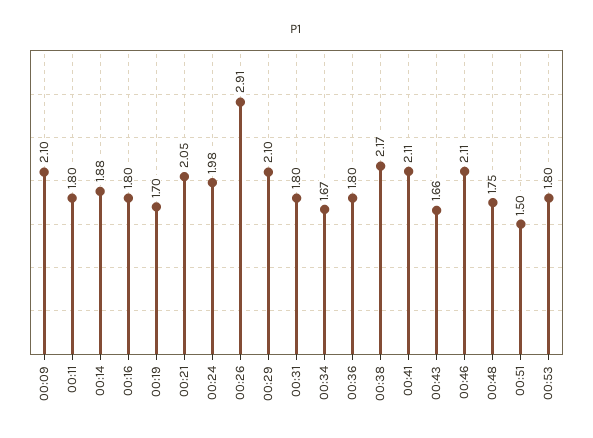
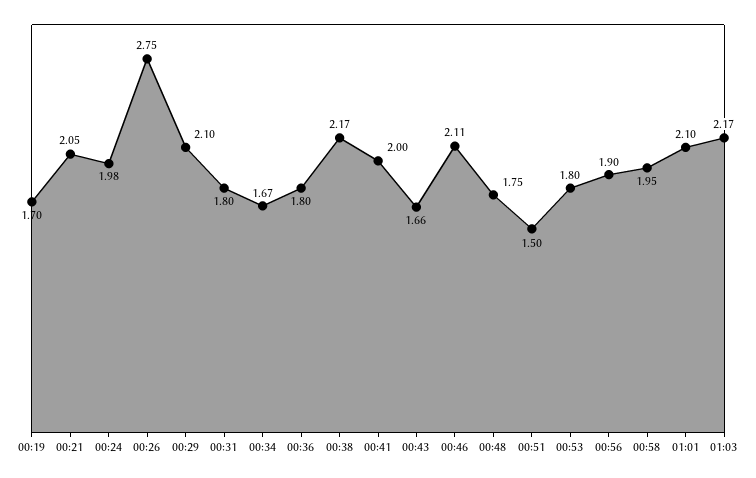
00:09: 2.1 -> none
00:11: 1.8 -> none
00:14: 1.88 -> none
00:16: 1.8 -> none
00:26: 2.91 -> 2.75
00:41: 2.11 -> 2
00:56: none -> 1.9
00:58: none -> 1.95
01:01: none -> 2.1
01:03: none -> 2.17

